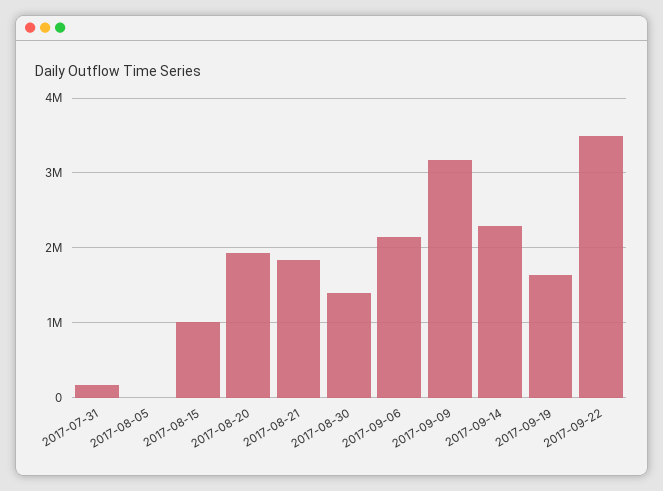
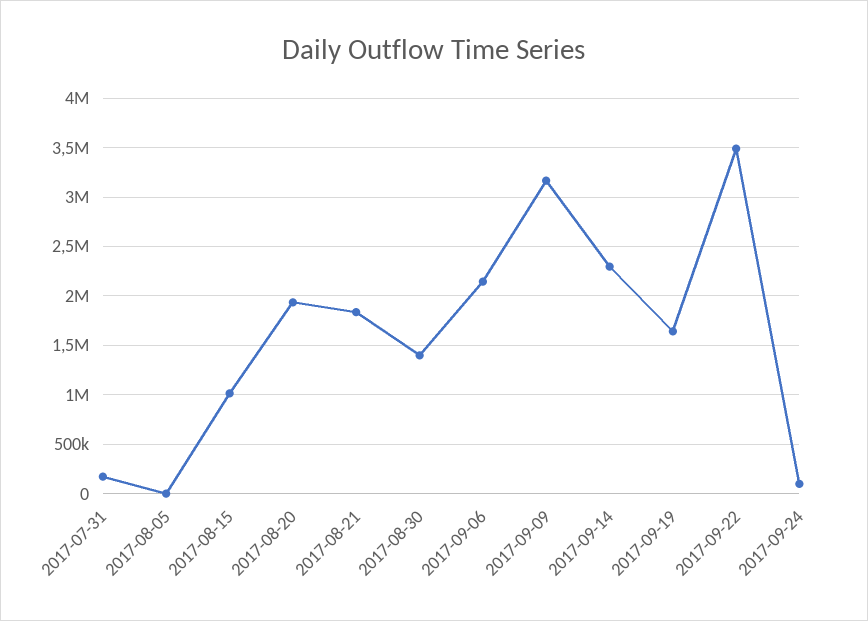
2017-09-24: none -> 100000

